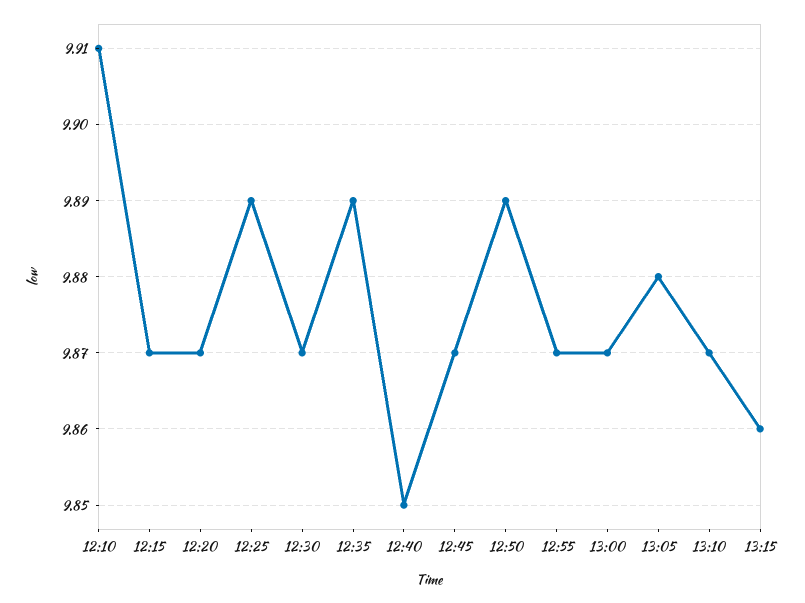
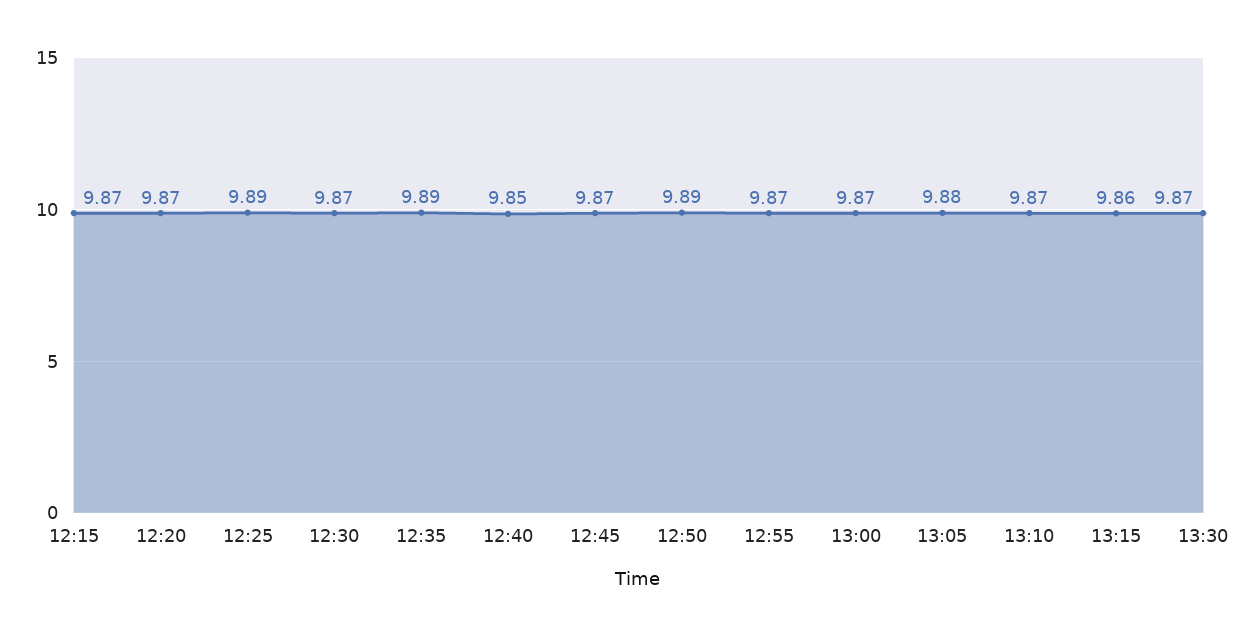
12:10: 9.91 -> none
13:30: none -> 9.87

